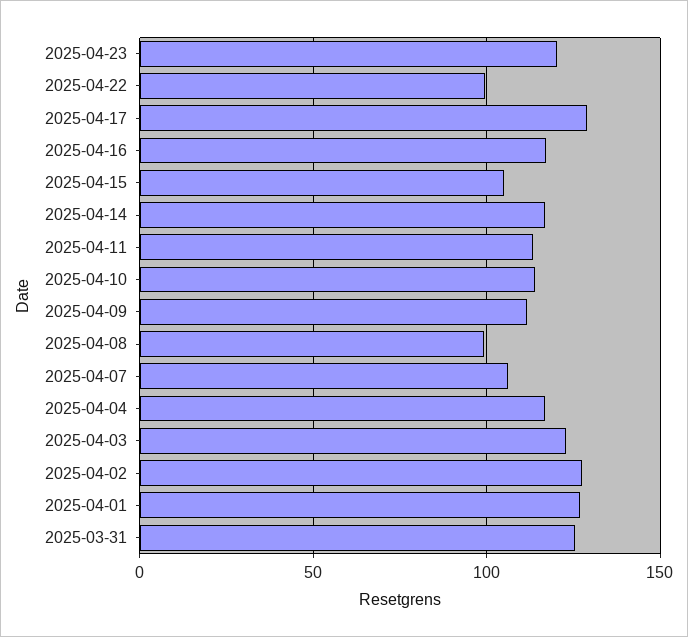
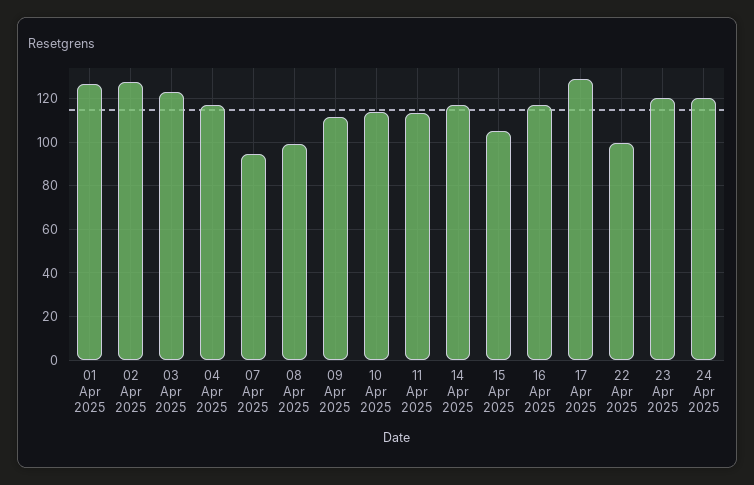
2025-04-07: 105 -> 95
2025-03-31: 125 -> none
24 Apr 2025: none -> 120

